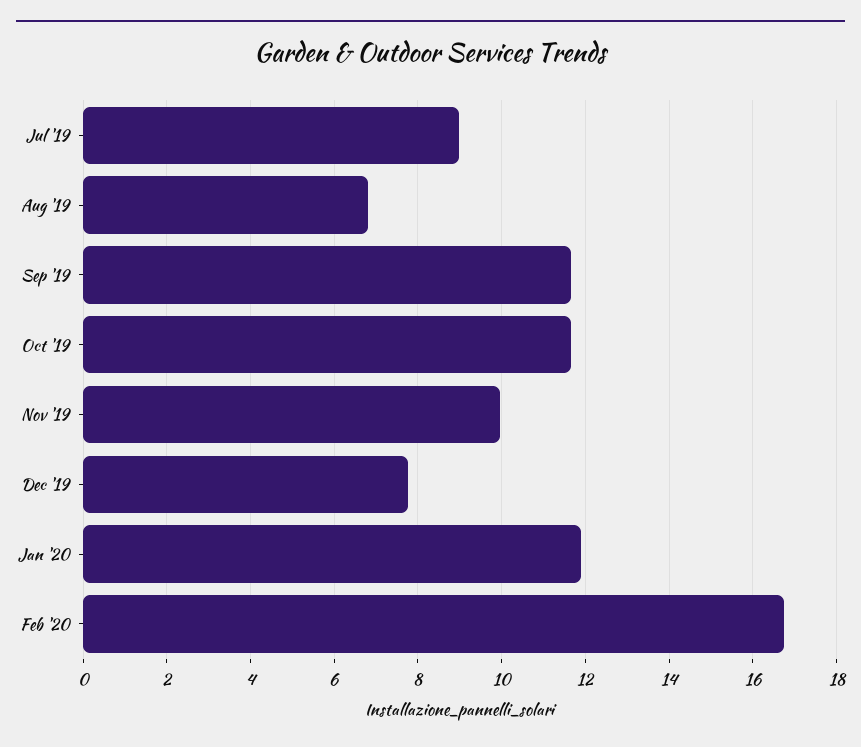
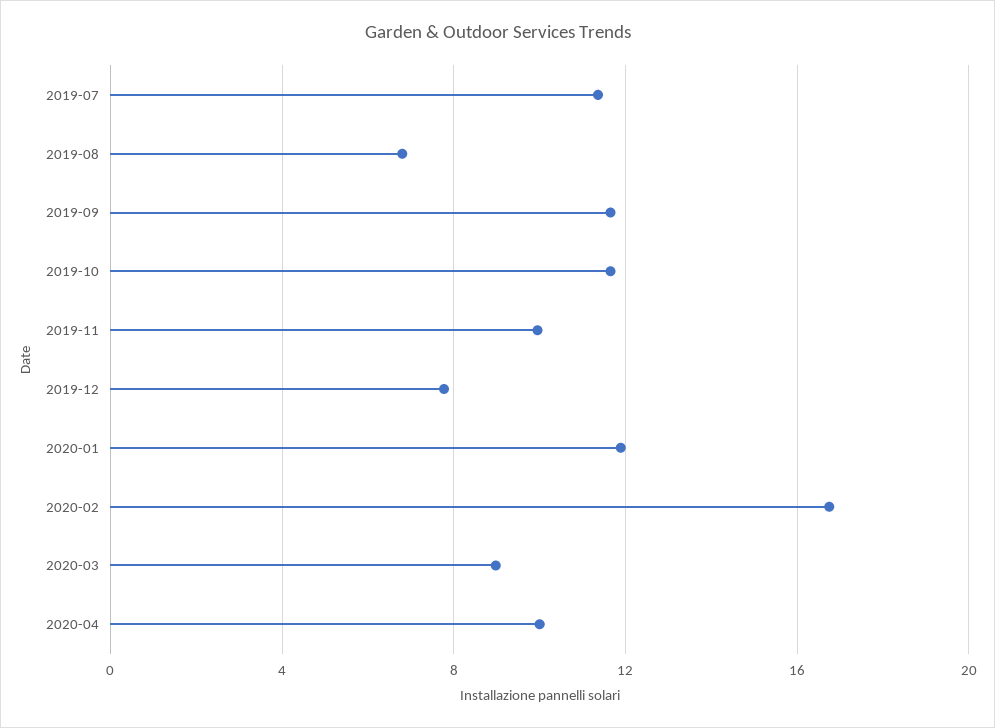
Jul '19: 9 -> 11.5
2020-03: none -> 9
2020-04: none -> 10

